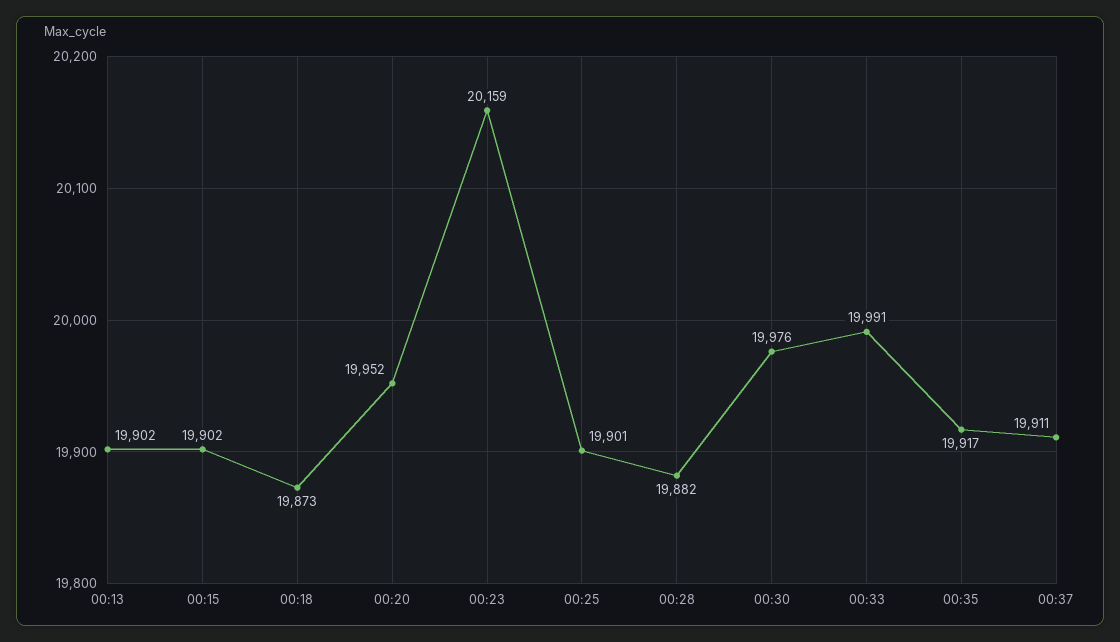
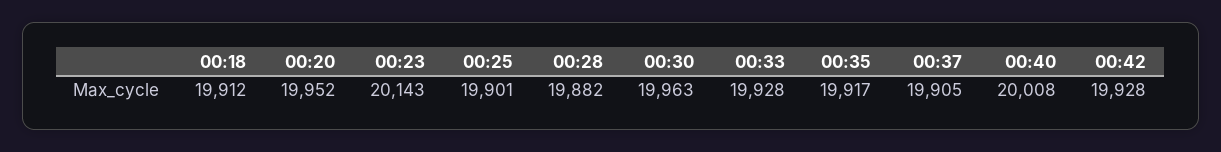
00:13: 19902 -> none
00:15: 19902 -> none
00:18: 19873 -> 19912
00:23: 20159 -> 20143
00:30: 19976 -> 19963
00:33: 19991 -> 19928
00:37: 19911 -> 19905
00:40: none -> 20008
00:42: none -> 19928

